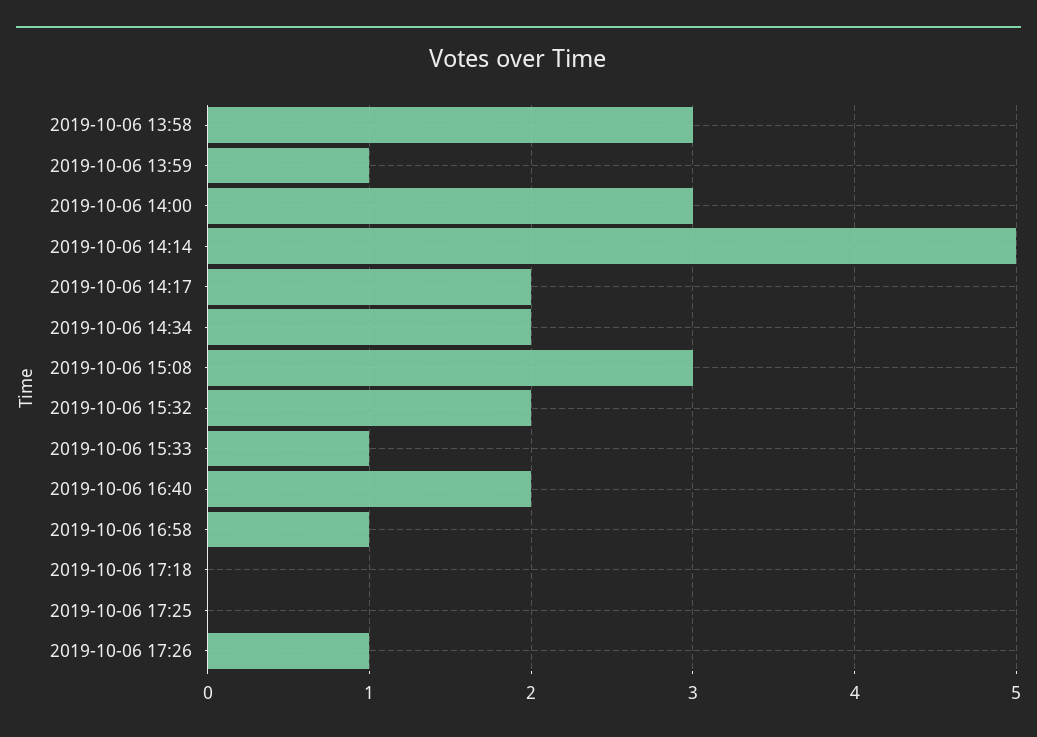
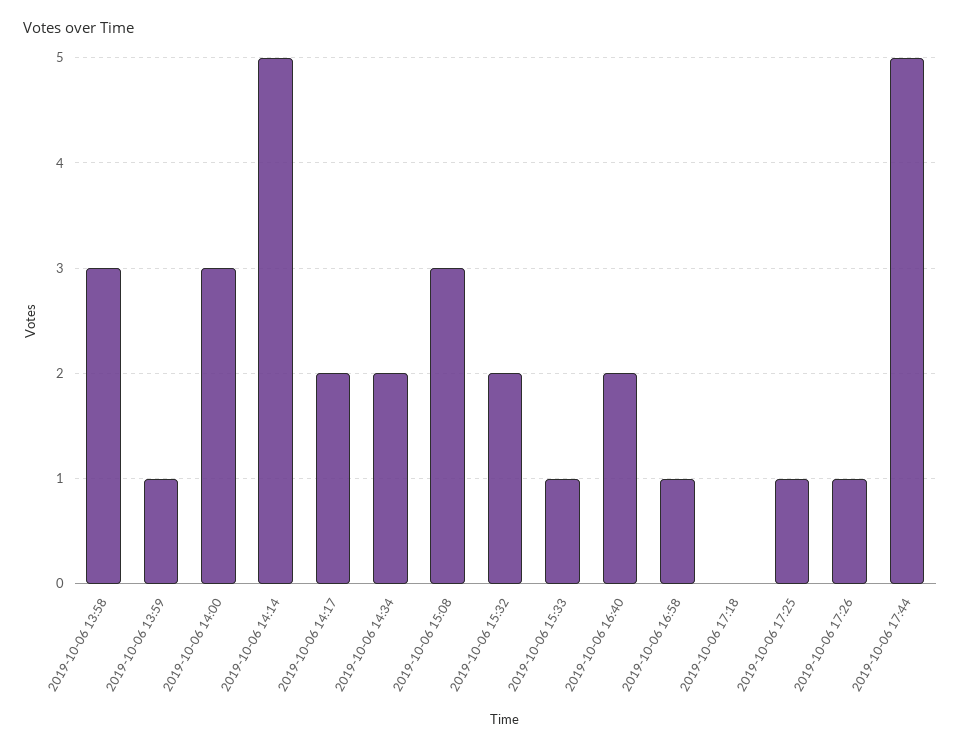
2019-10-06 17:25: 0 -> 1
2019-10-06 17:44: none -> 5

